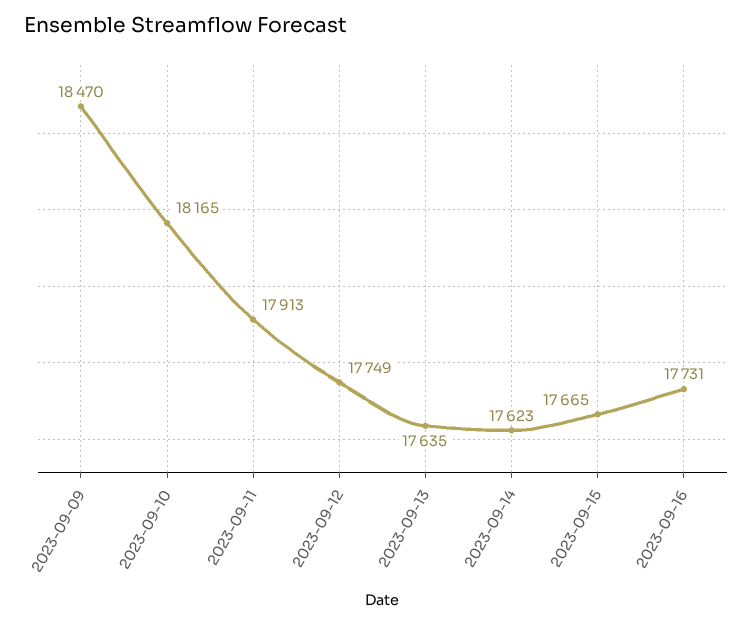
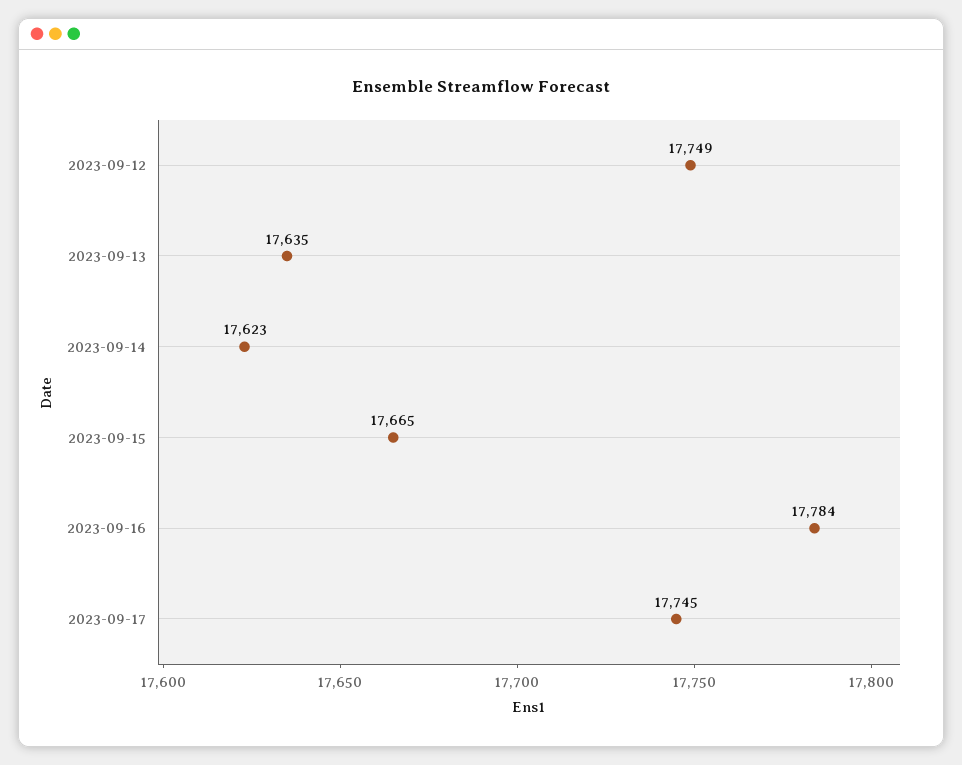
2023-09-09: 18470 -> none
2023-09-10: 18165 -> none
2023-09-11: 17913 -> none
2023-09-16: 17731 -> 17784
2023-09-17: none -> 17745

